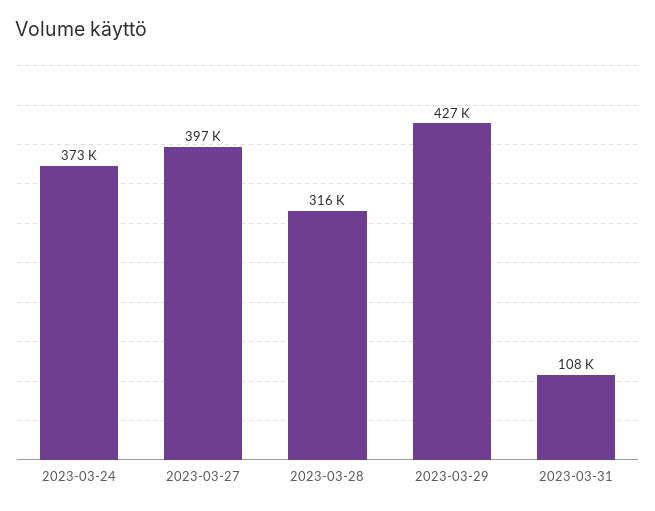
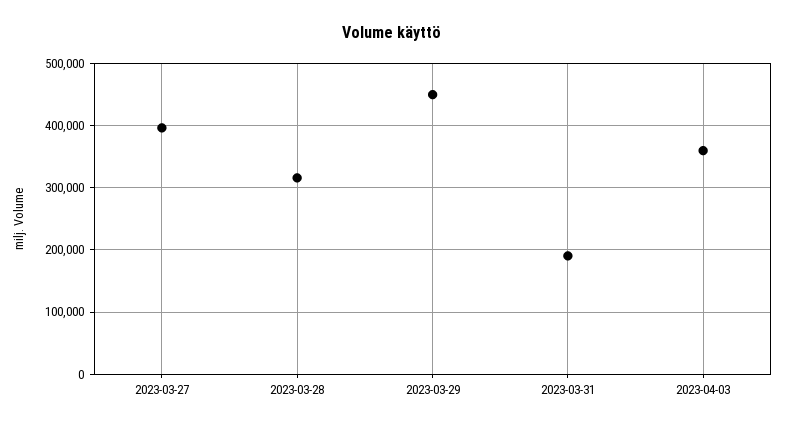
2023-03-24: 373000 -> none
2023-03-29: 427000 -> 450000
2023-03-31: 108000 -> 190000
2023-04-03: none -> 360000

